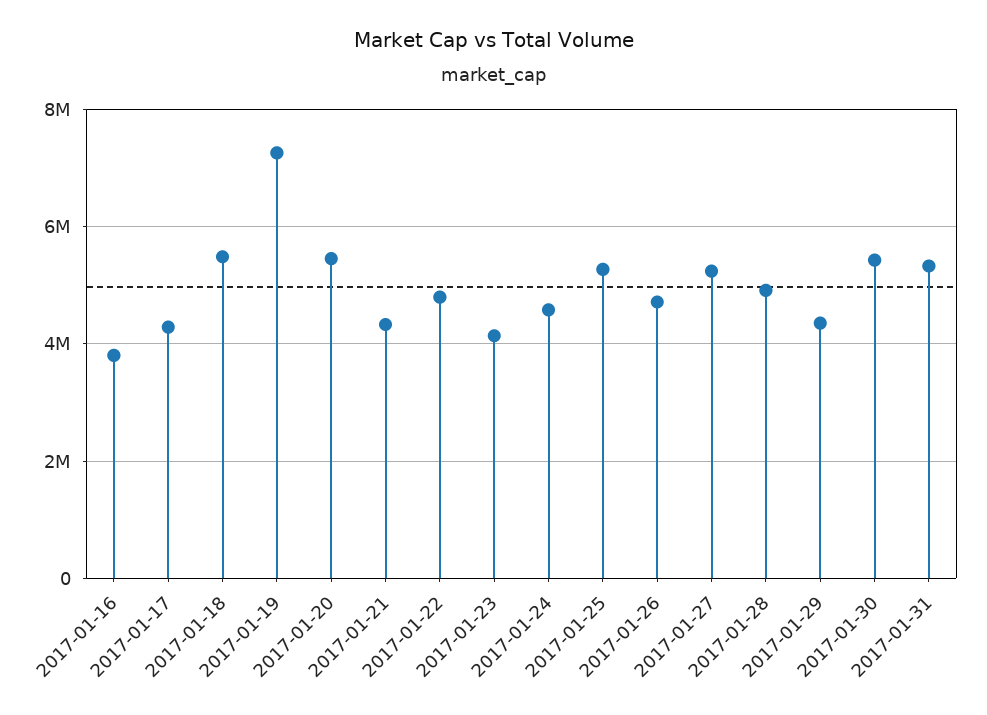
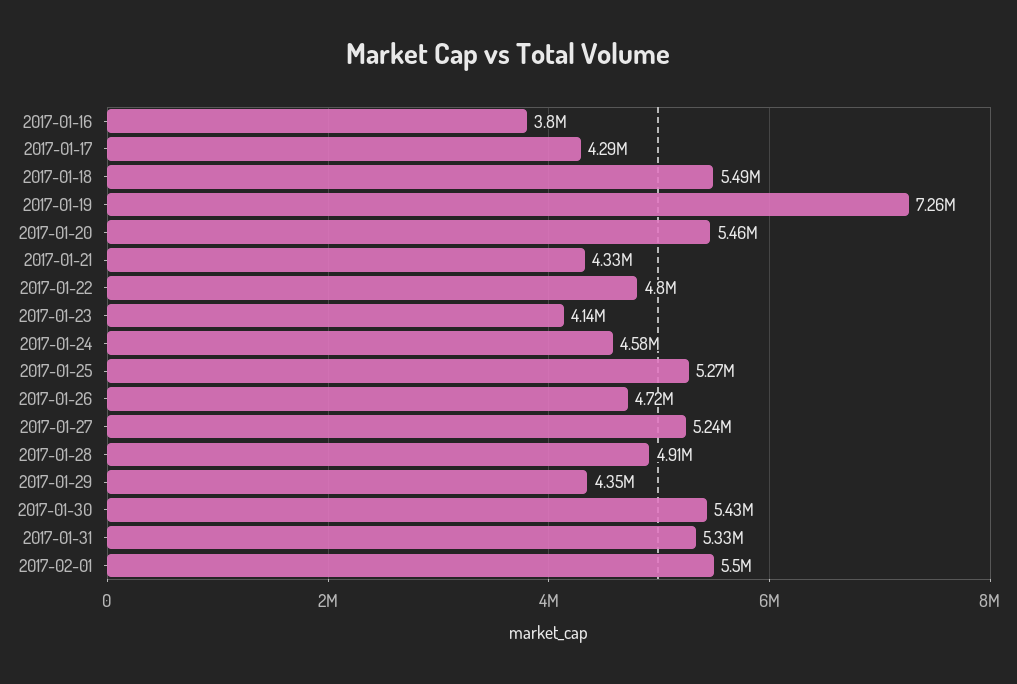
2017-02-01: none -> 5500000

